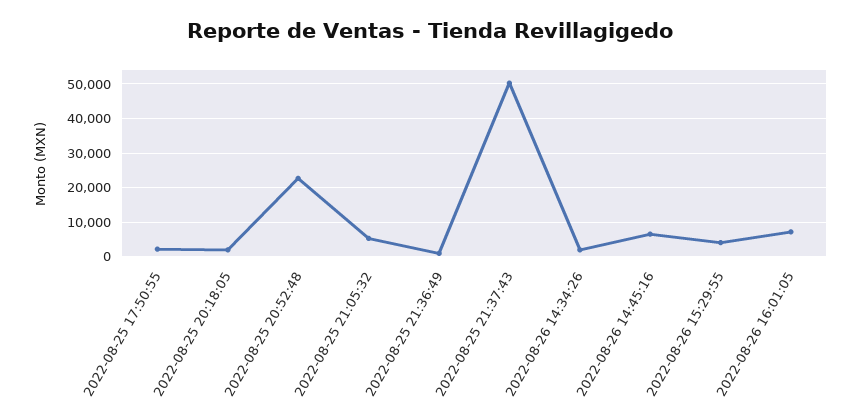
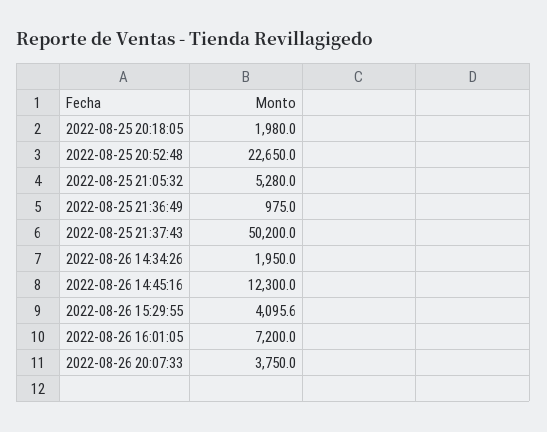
2022-08-25 17:50:55: 2000 -> none
2022-08-26 14:45:16: 6000 -> 12300
2022-08-26 20:07:33: none -> 3750

